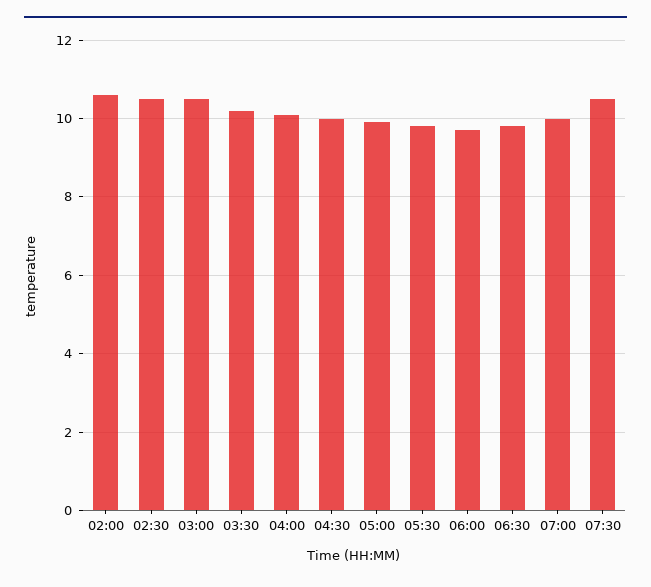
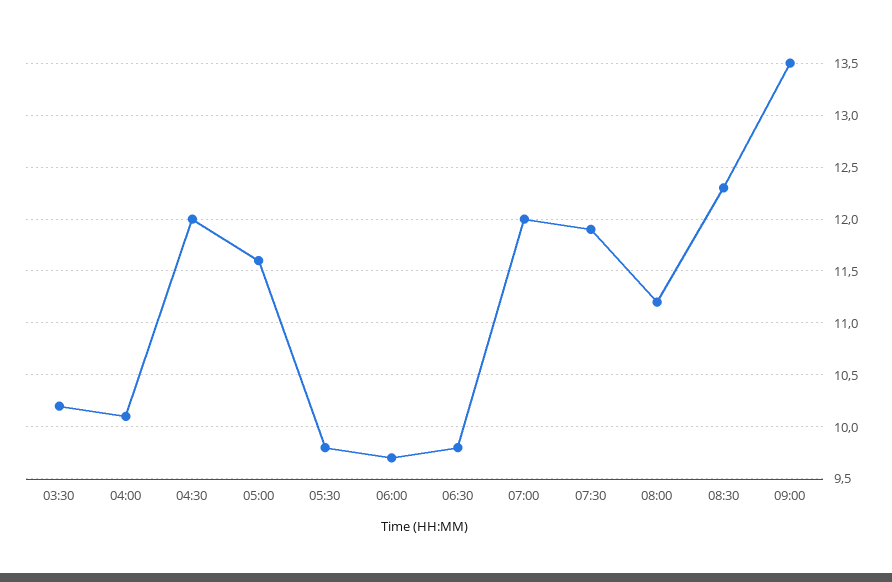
02:00: 10.5 -> none
02:30: 10.5 -> none
03:00: 10.5 -> none
04:30: 10 -> 12
05:00: 10 -> 11.6
07:00: 10 -> 12
07:30: 10.5 -> 11.9
08:00: none -> 11.2
08:30: none -> 12.3
09:00: none -> 13.5

